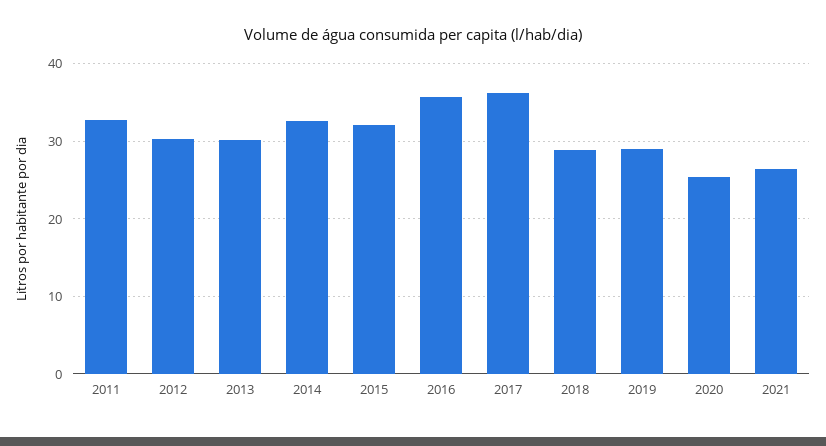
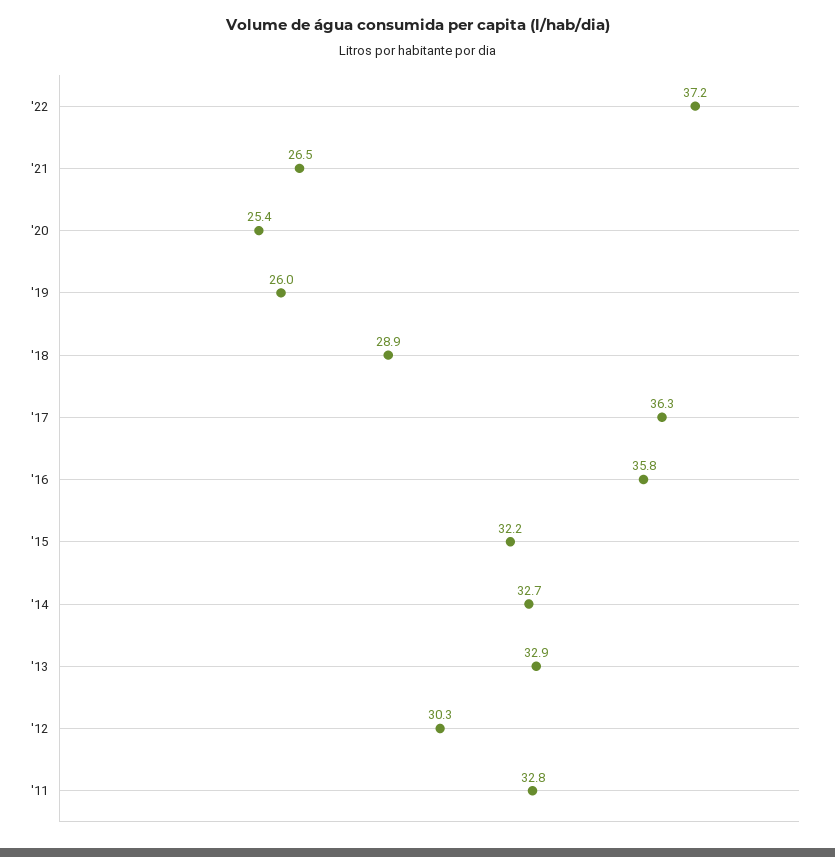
2013: 30 -> 32.9
2019: 29 -> 26
'22: none -> 37.2

